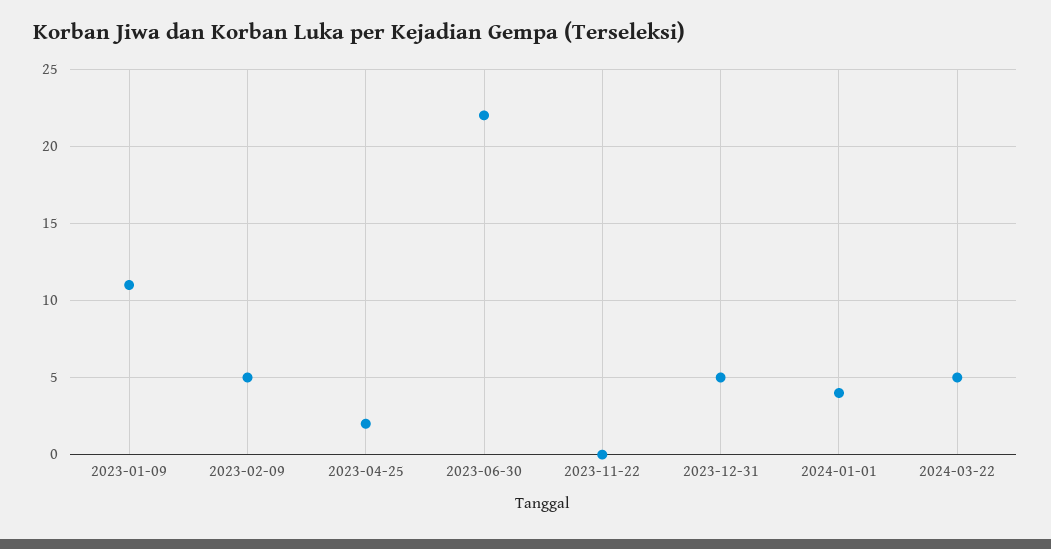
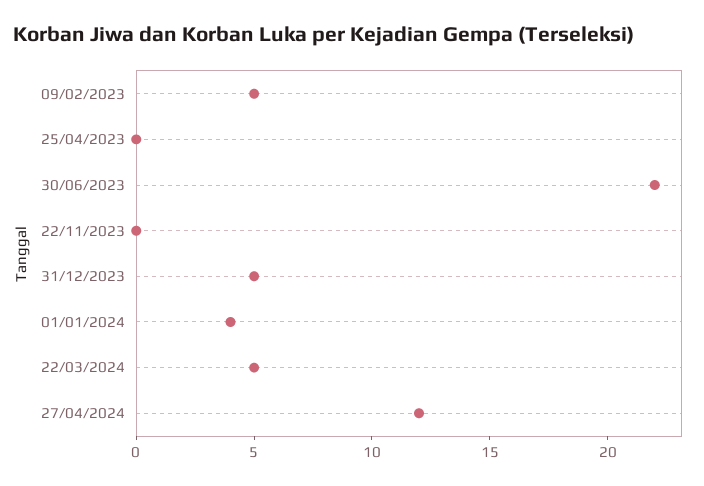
2023-01-09: 11 -> none
2023-04-25: 2 -> 0
27/04/2024: none -> 12

